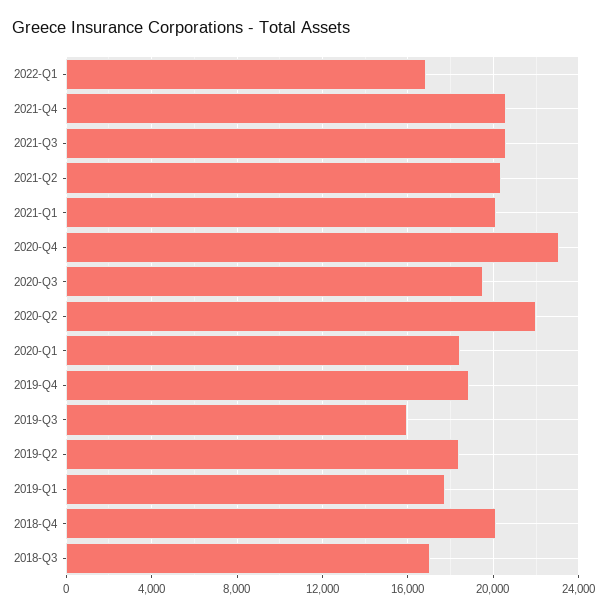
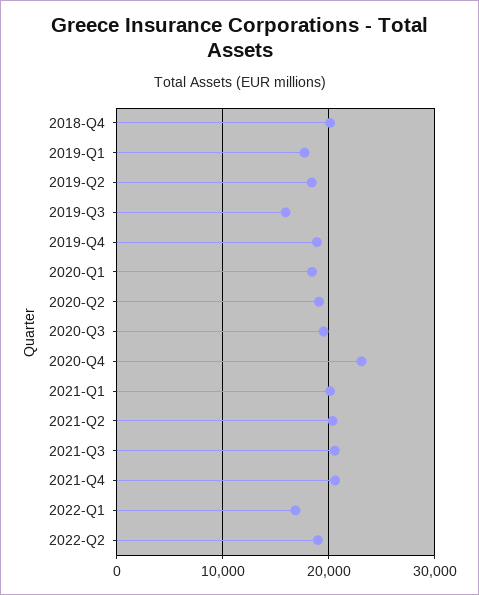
2020-Q2: 22000 -> 19000
2018-Q3: 17000 -> none
2022-Q2: none -> 19000

